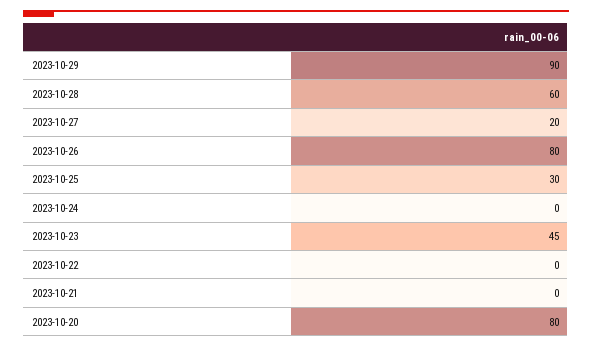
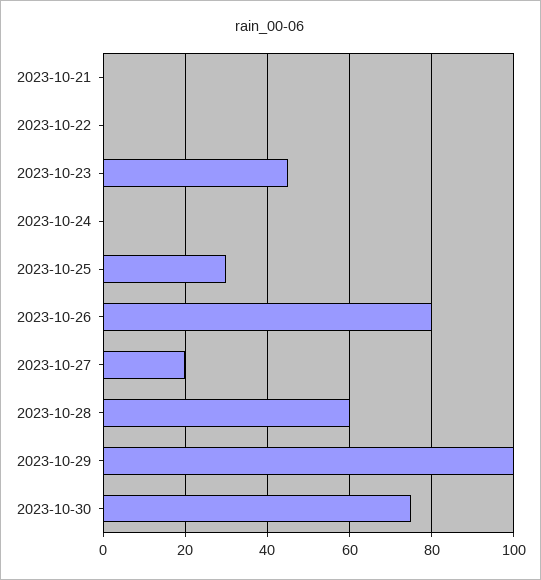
2023-10-29: 90 -> 100
2023-10-20: 80 -> none
2023-10-30: none -> 75

